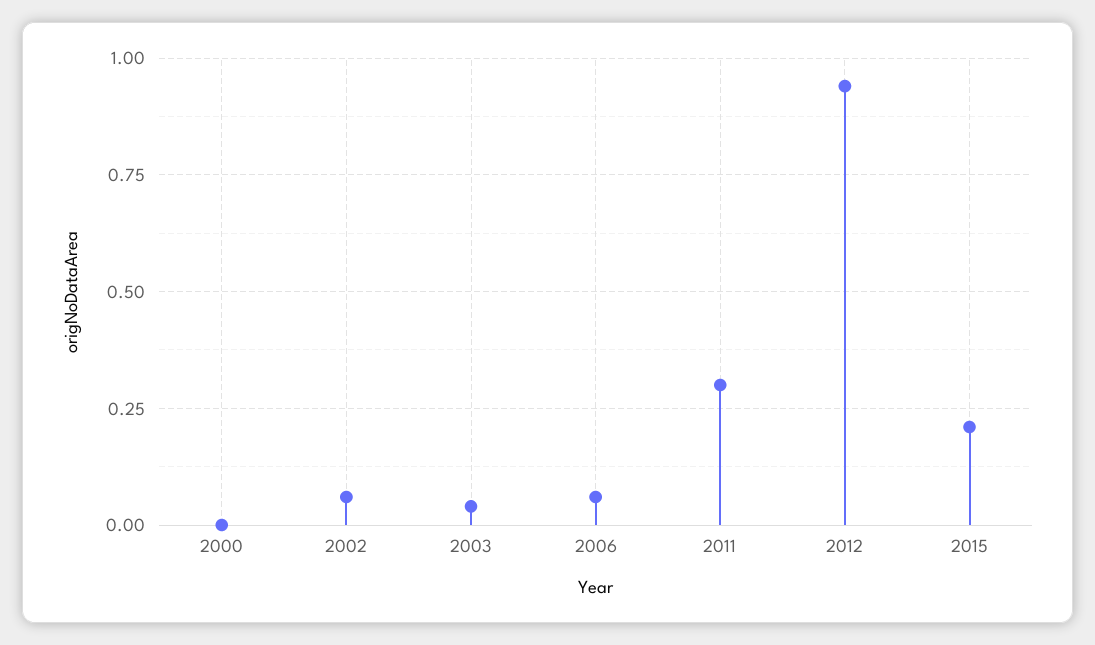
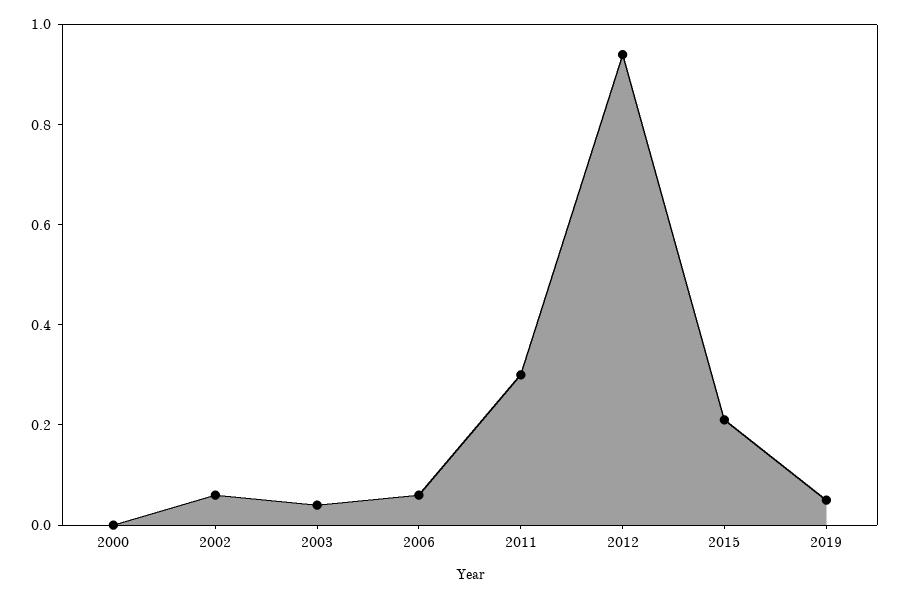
2019: none -> 0.05

